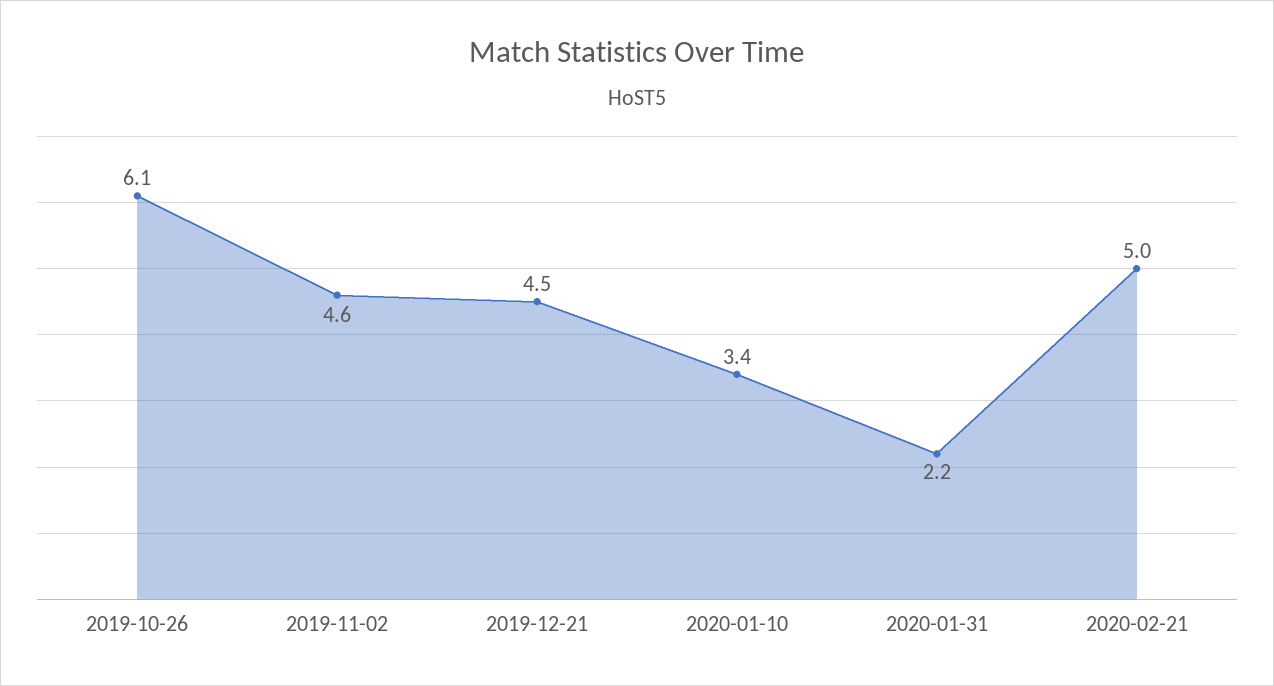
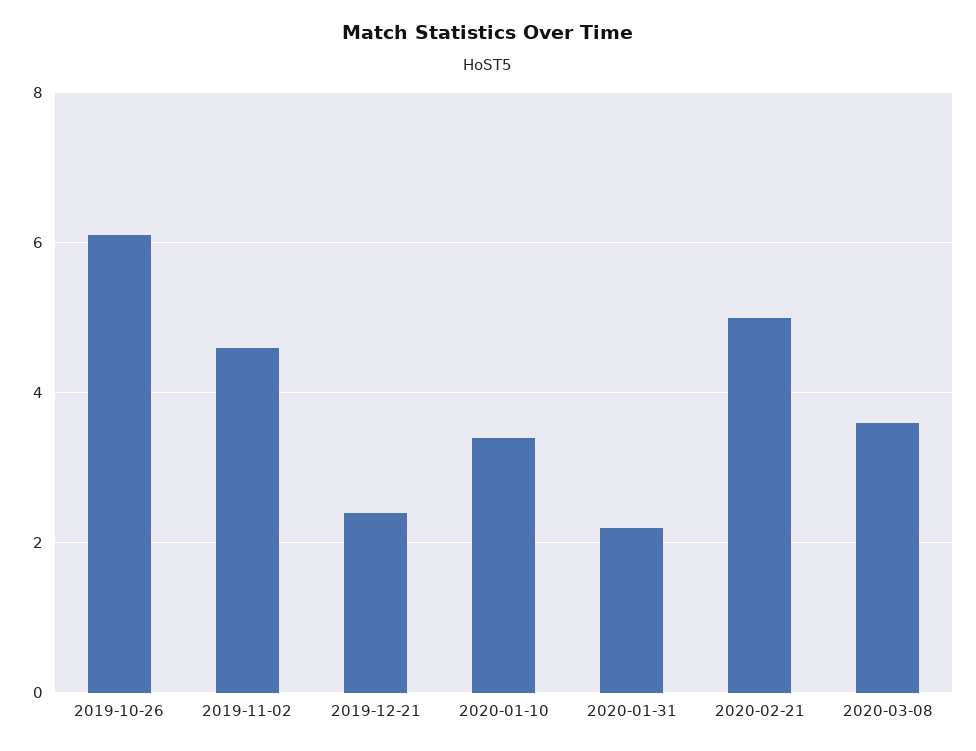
2019-12-21: 4.5 -> 2.5
2020-03-08: none -> 3.5

